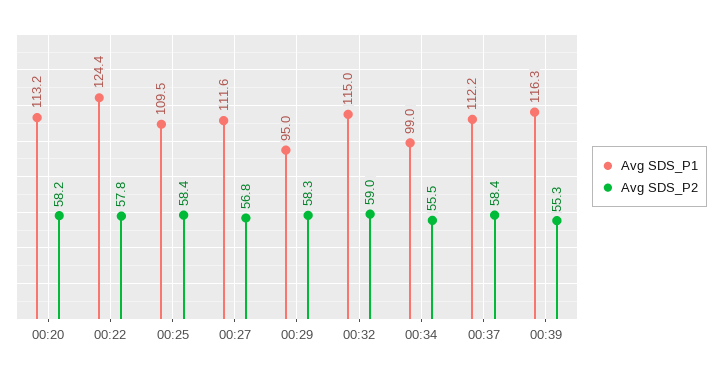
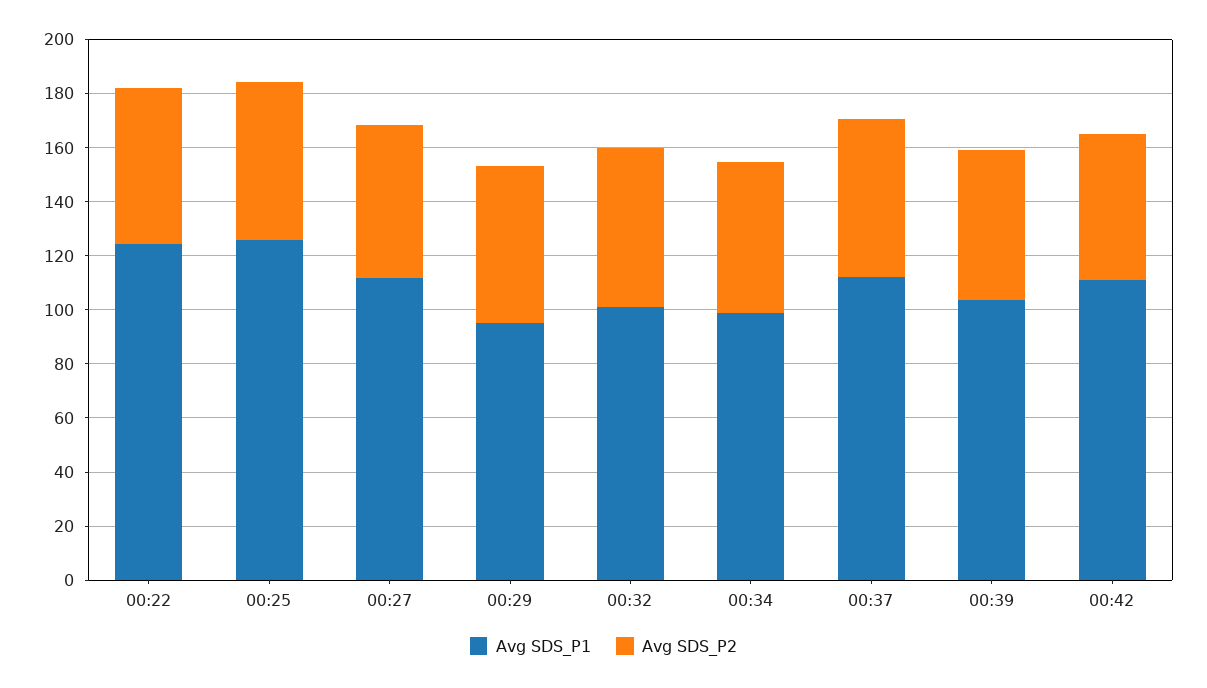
Avg SDS_P1, 00:20: 113.2 -> none
Avg SDS_P2, 00:20: 58.2 -> none
Avg SDS_P1, 00:25: 109.5 -> 125
Avg SDS_P1, 00:32: 115 -> 100
Avg SDS_P1, 00:39: 116.3 -> 105
Avg SDS_P1, 00:42: none -> 110
Avg SDS_P2, 00:42: none -> 55

